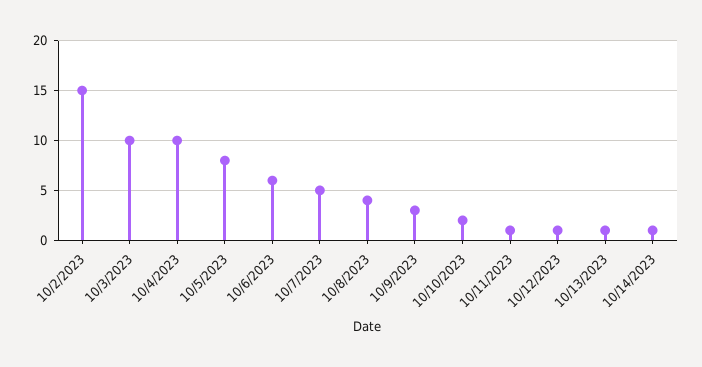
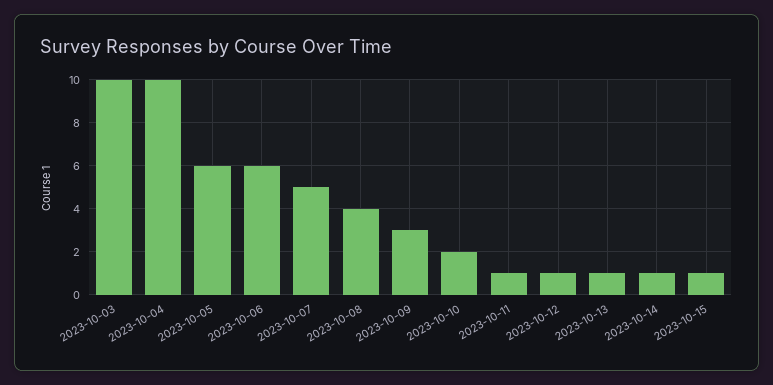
10/2/2023: 15 -> none
10/5/2023: 8 -> 6
2023-10-15: none -> 1

